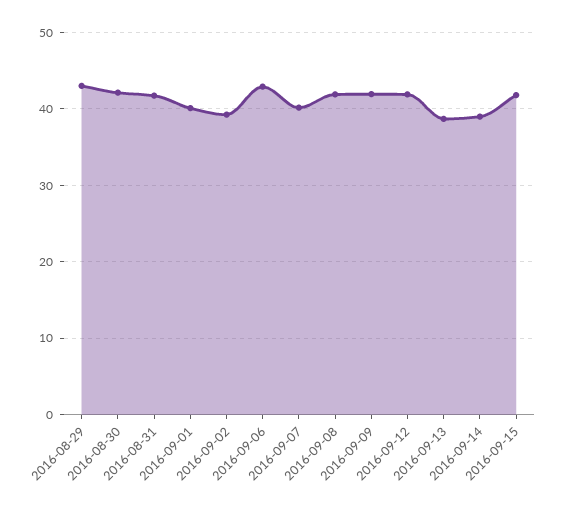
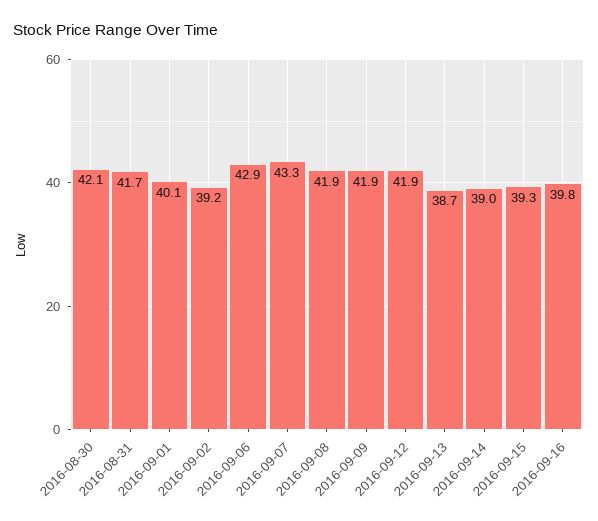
2016-08-29: 43 -> none
2016-09-07: 40 -> 43.3
2016-09-15: 42 -> 39.3
2016-09-16: none -> 39.8

